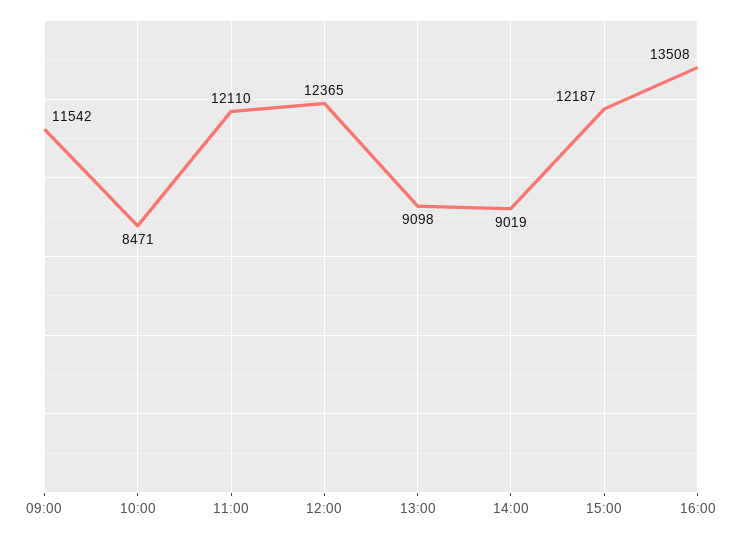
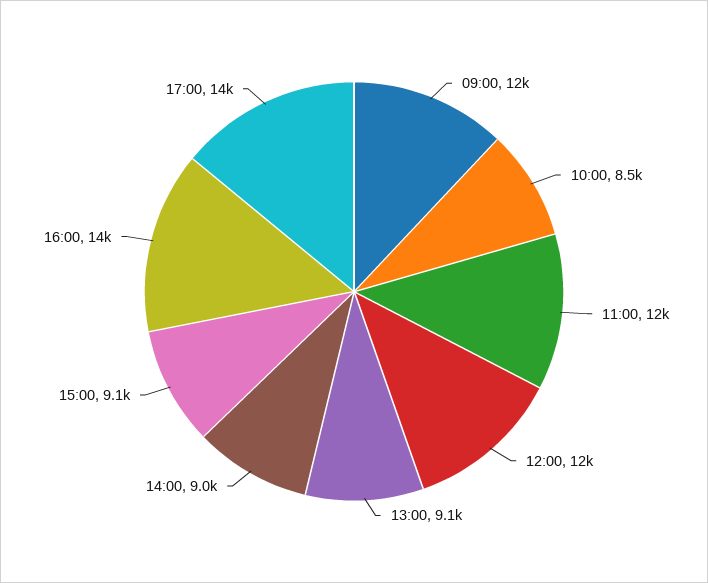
15:00: 12187 -> 9100
17:00: none -> 14000

